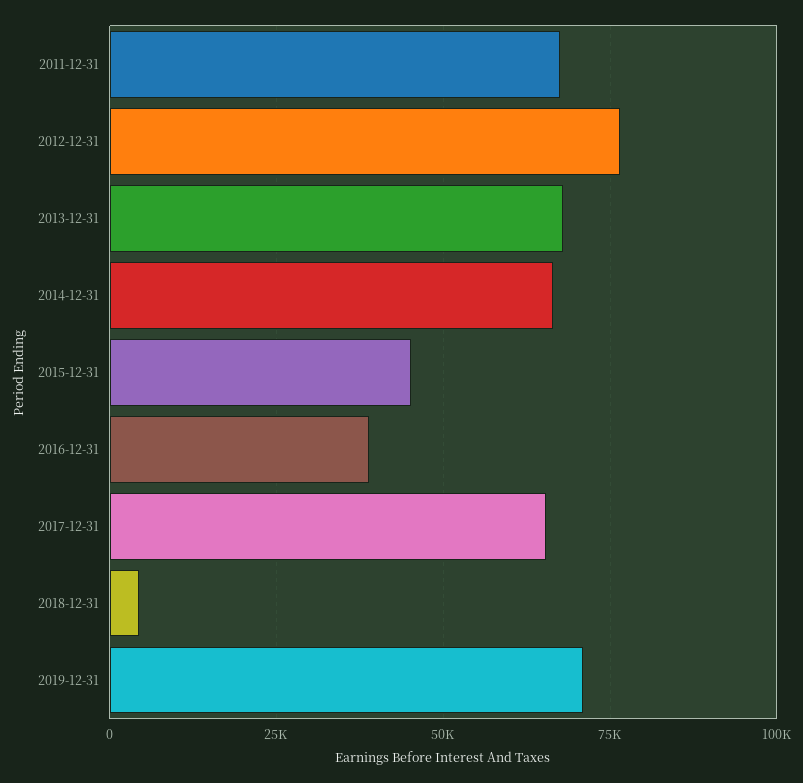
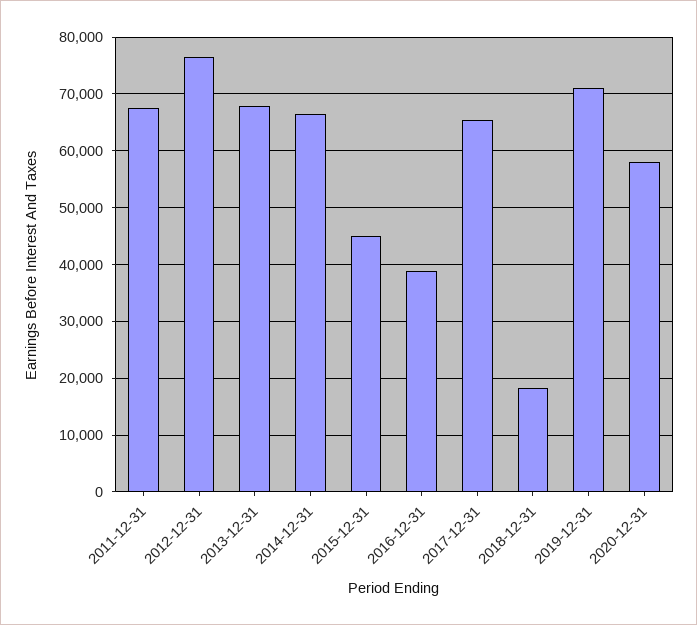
2018-12-31: 5000 -> 18000
2020-12-31: none -> 58000

